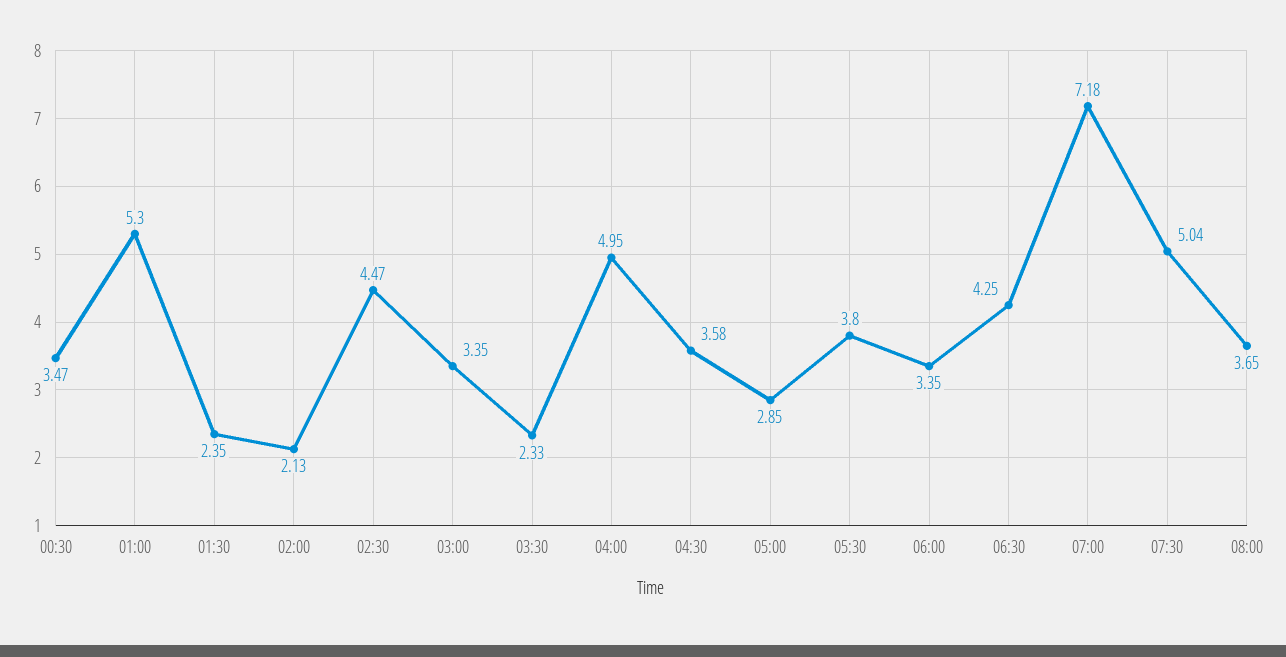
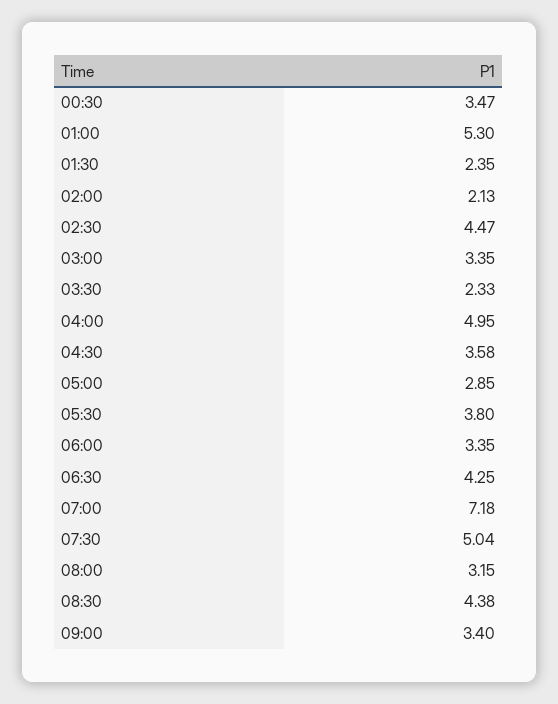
08:00: 3.65 -> 3.15
08:30: none -> 4.38
09:00: none -> 3.4

